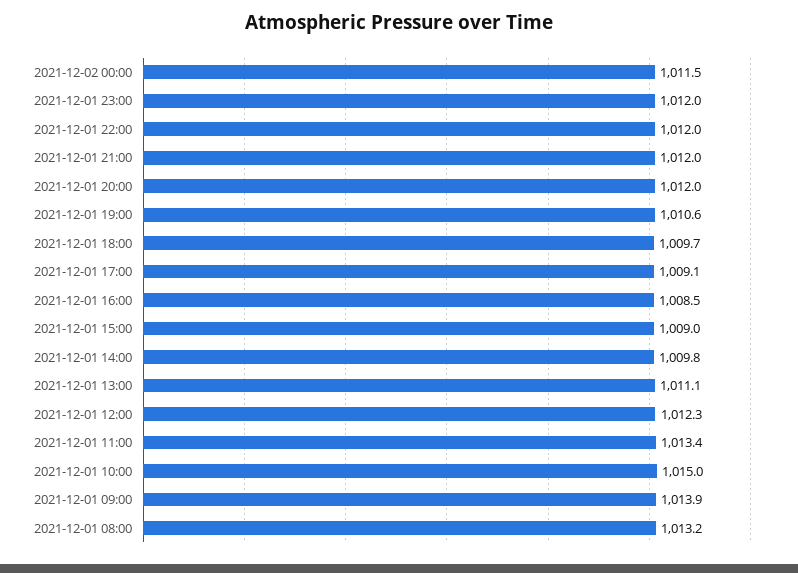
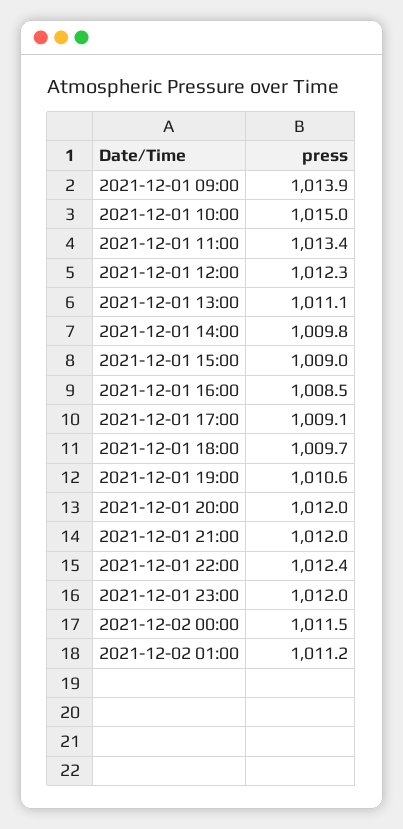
2021-12-01 22:00: 1012 -> 1012.4
2021-12-01 08:00: 1013.2 -> none
2021-12-02 01:00: none -> 1011.2

